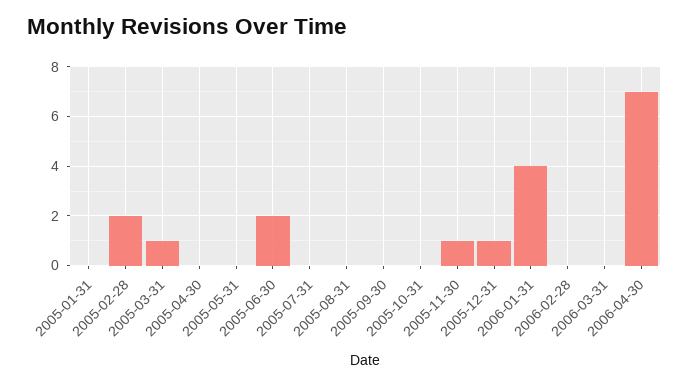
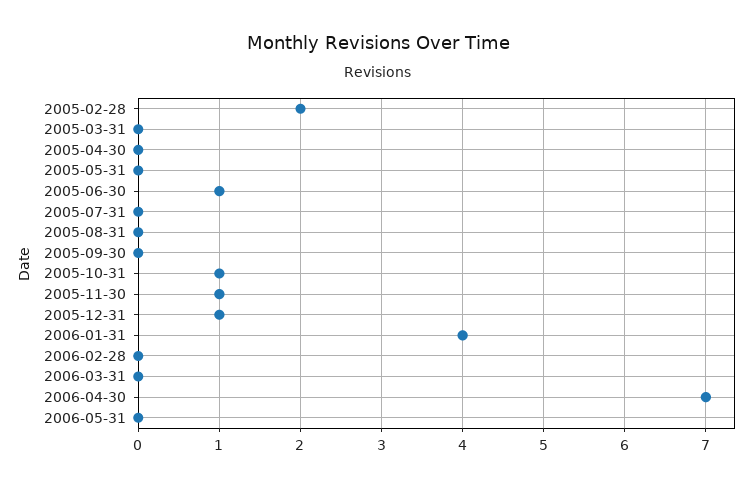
2005-01-31: 0 -> none
2005-03-31: 1 -> 0
2005-06-30: 2 -> 1
2005-10-31: 0 -> 1
2006-05-31: none -> 0

